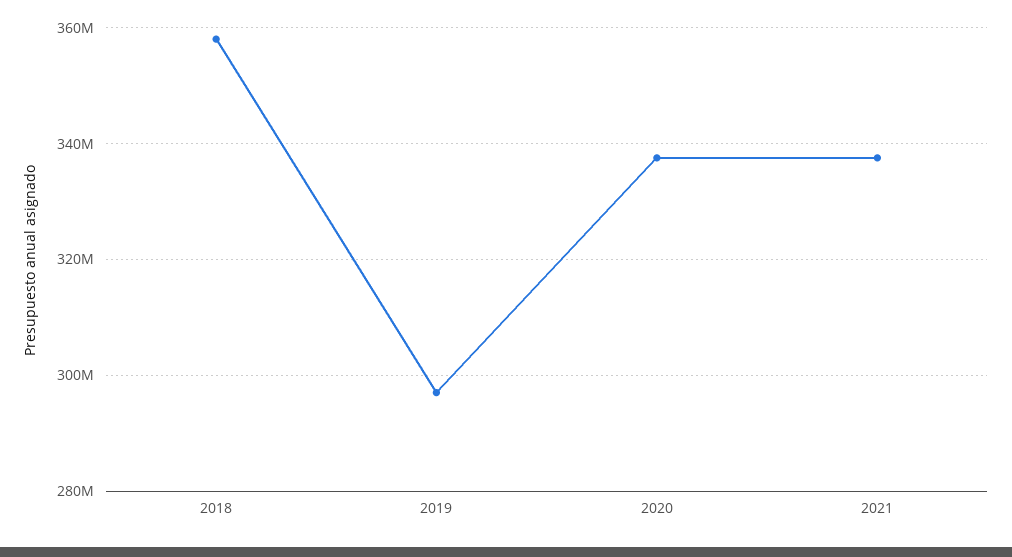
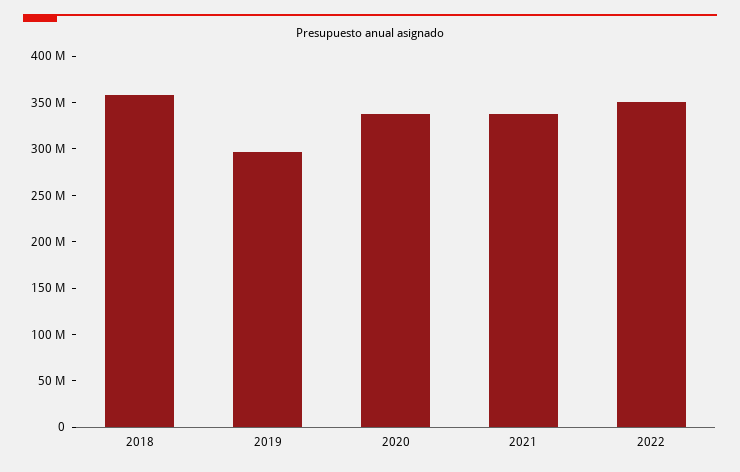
2022: none -> 350000000

